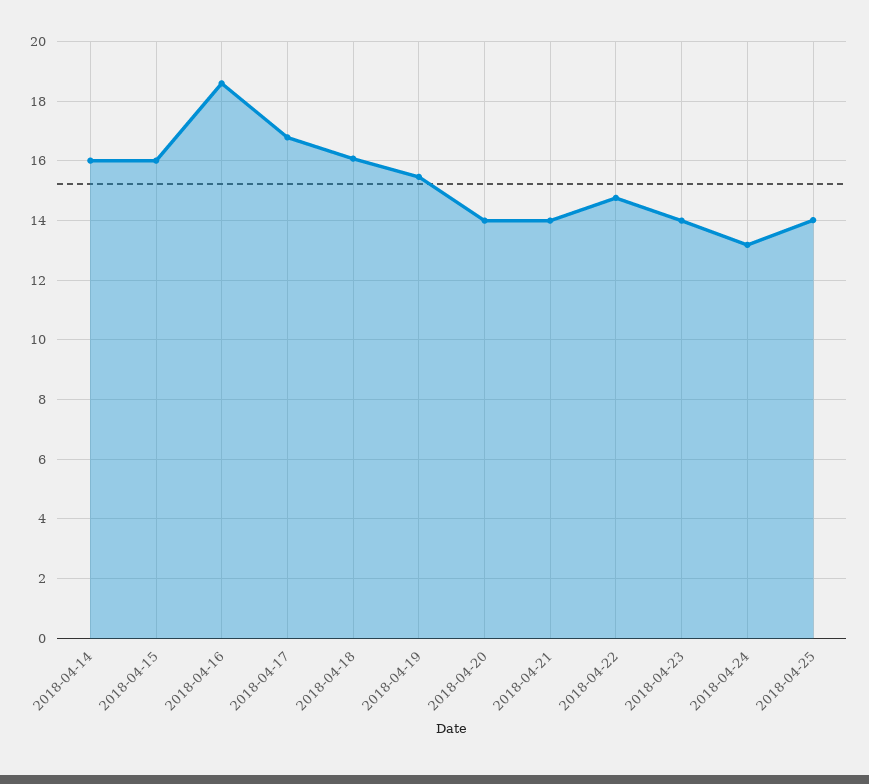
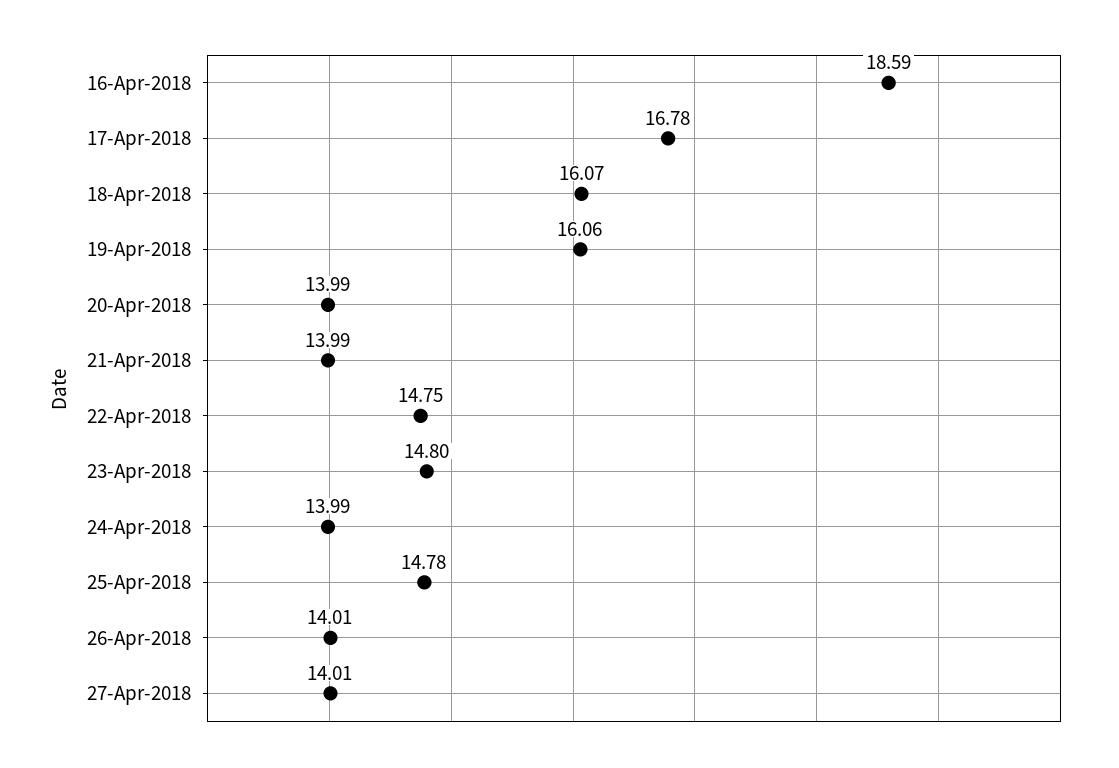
2018-04-14: 16 -> none
2018-04-15: 16 -> none
2018-04-19: 15.5 -> 16.06
2018-04-23: 14 -> 14.8
2018-04-24: 13.25 -> 13.99
2018-04-25: 14 -> 14.78
26-Apr-2018: none -> 14.01
27-Apr-2018: none -> 14.01

